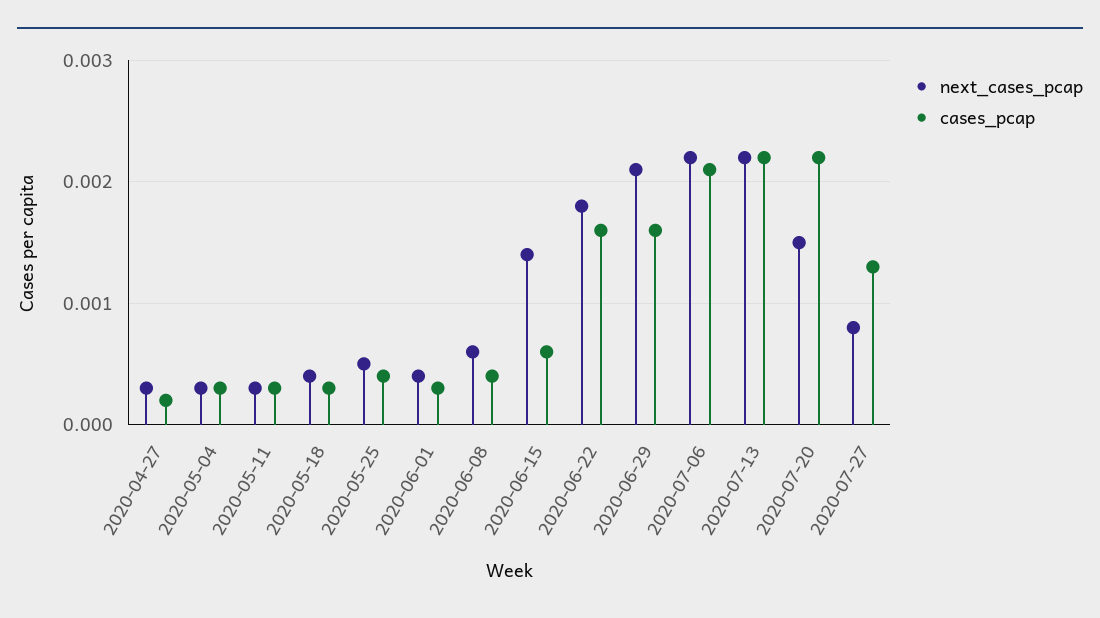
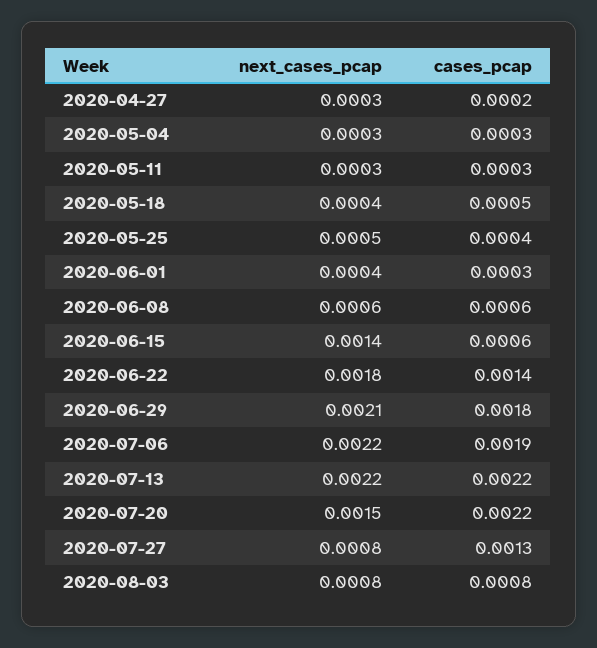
cases_pcap, 2020-05-18: 0.0003 -> 0.0005
cases_pcap, 2020-06-08: 0.0004 -> 0.0006
cases_pcap, 2020-06-22: 0.0016 -> 0.0014
cases_pcap, 2020-06-29: 0.0016 -> 0.0018
cases_pcap, 2020-07-06: 0.0021 -> 0.0019
next_cases_pcap, 2020-08-03: none -> 0.0008
cases_pcap, 2020-08-03: none -> 0.0008

